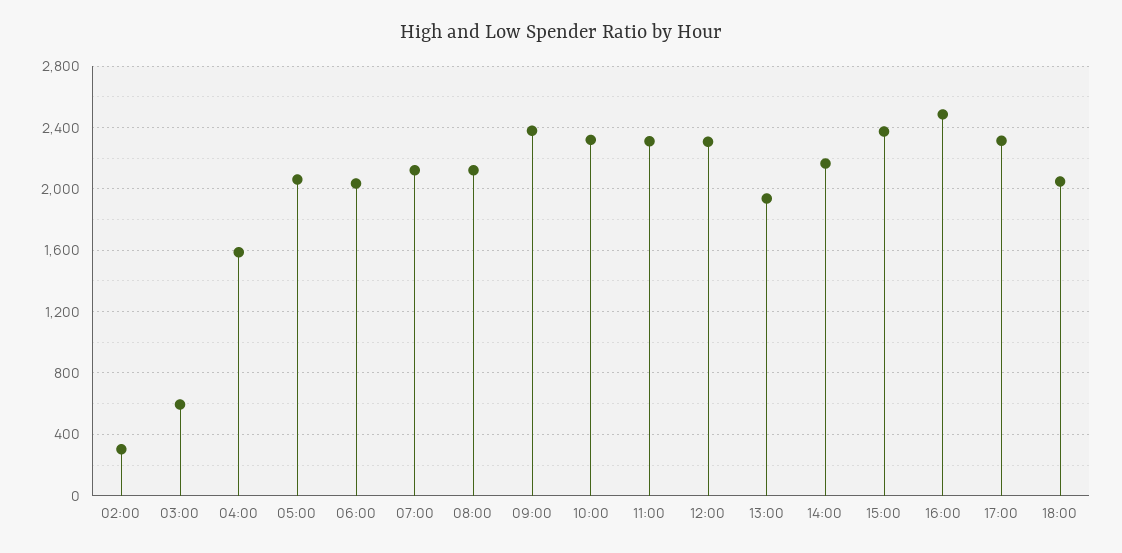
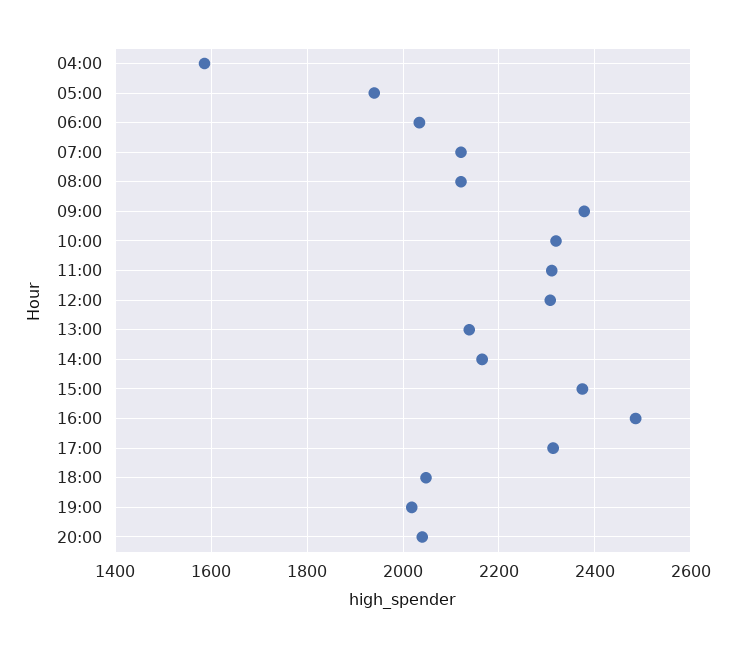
02:00: 300 -> none
03:00: 600 -> none
05:00: 2050 -> 1940
13:00: 1950 -> 2140
19:00: none -> 2020
20:00: none -> 2040

